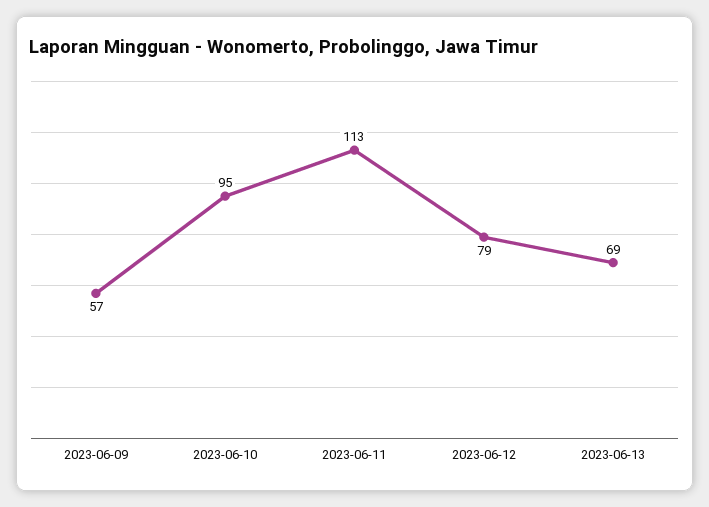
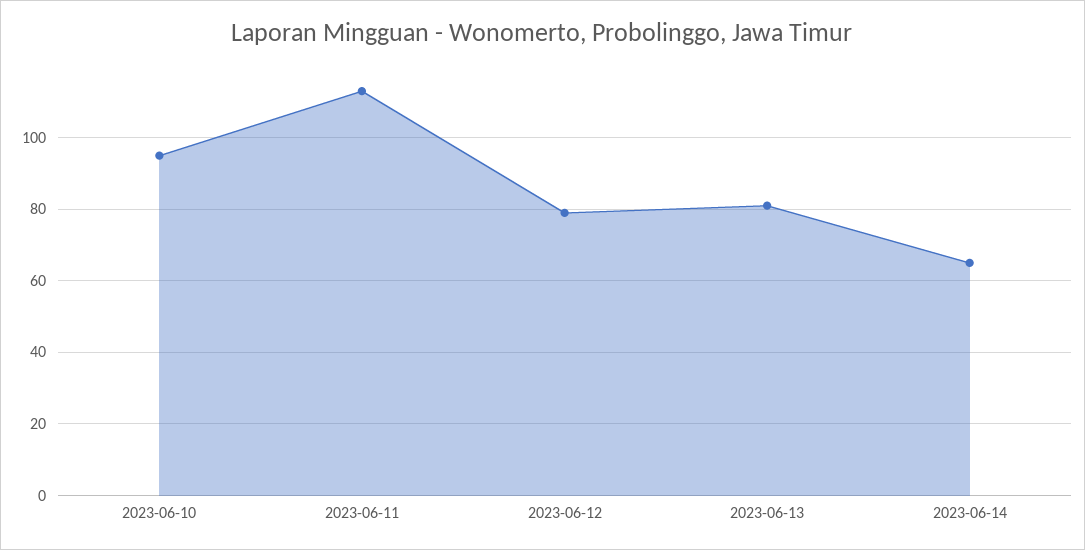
2023-06-09: 57 -> none
2023-06-13: 69 -> 80
2023-06-14: none -> 65

